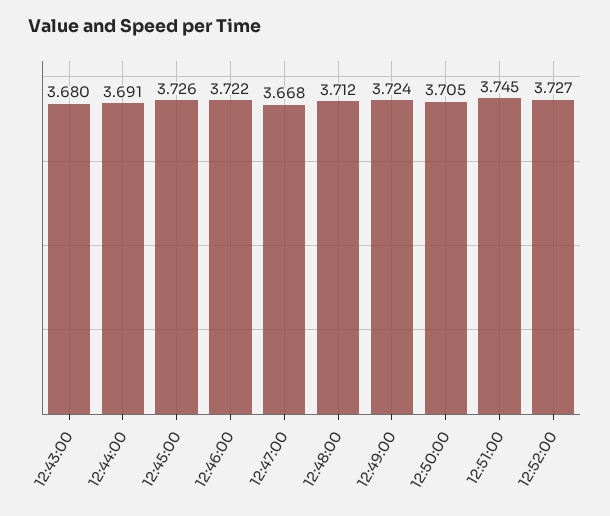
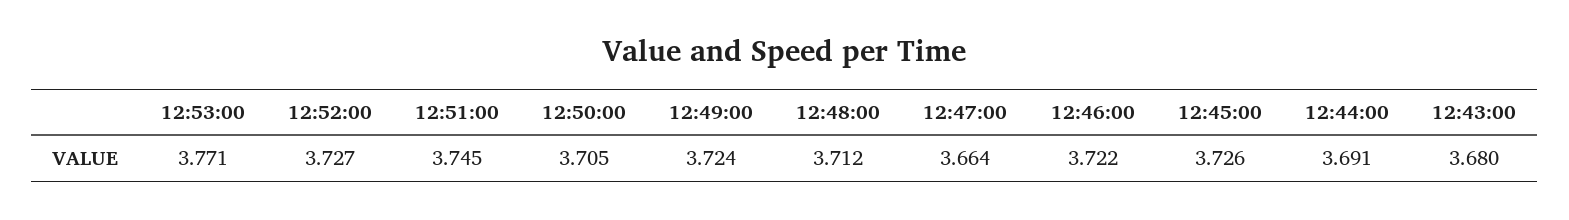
12:47:00: 3.668 -> 3.664
12:53:00: none -> 3.771

